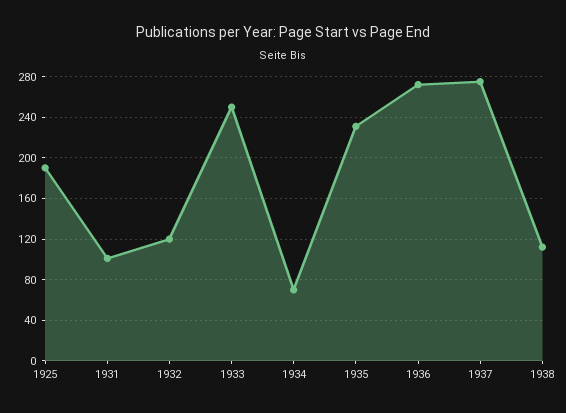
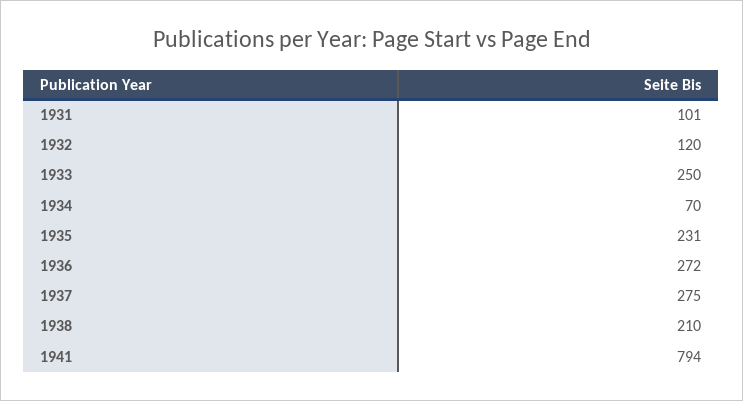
1925: 190 -> none
1938: 110 -> 210
1941: none -> 794

